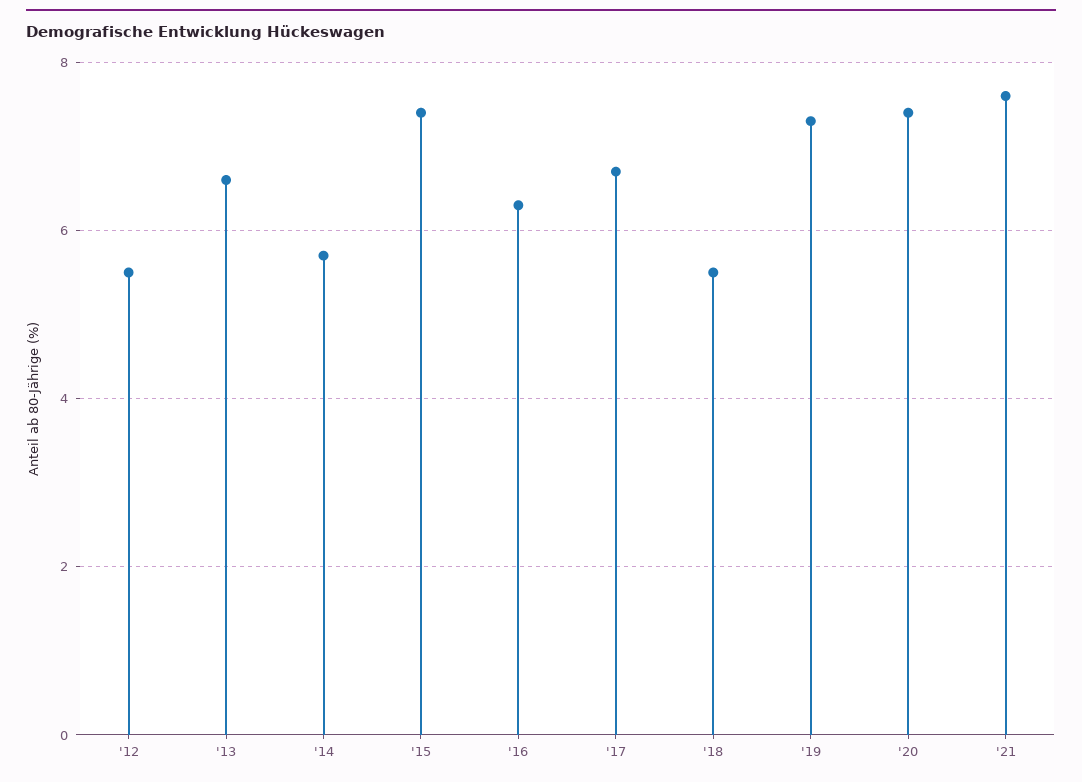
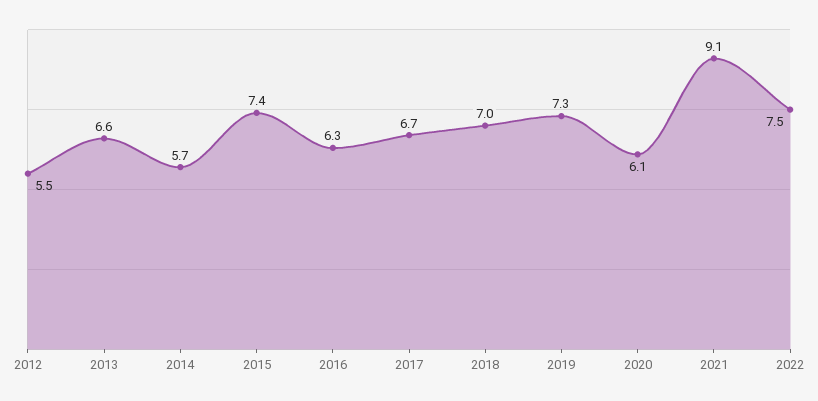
'18: 5.5 -> 7
'20: 7.5 -> 6.1
'21: 7.5 -> 9.1
2022: none -> 7.5

